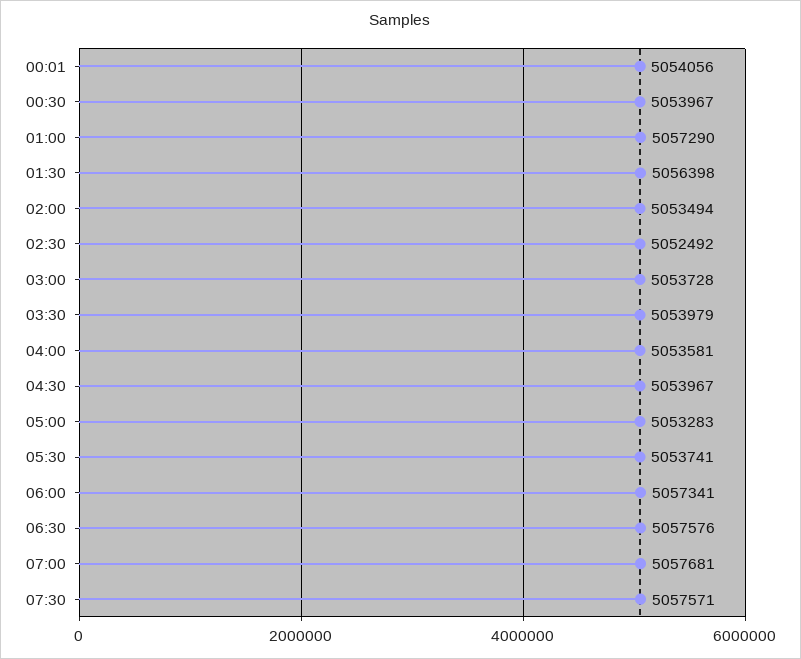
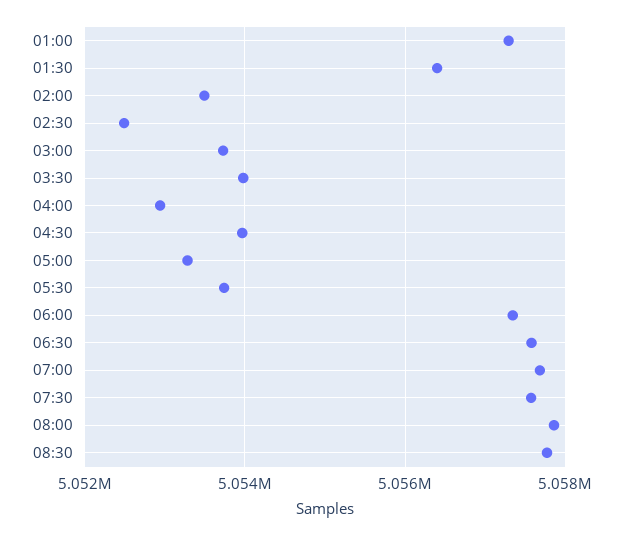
00:01: 5054056 -> none
00:30: 5053967 -> none
04:00: 5053581 -> 5053000
08:00: none -> 5057800
08:30: none -> 5057800

